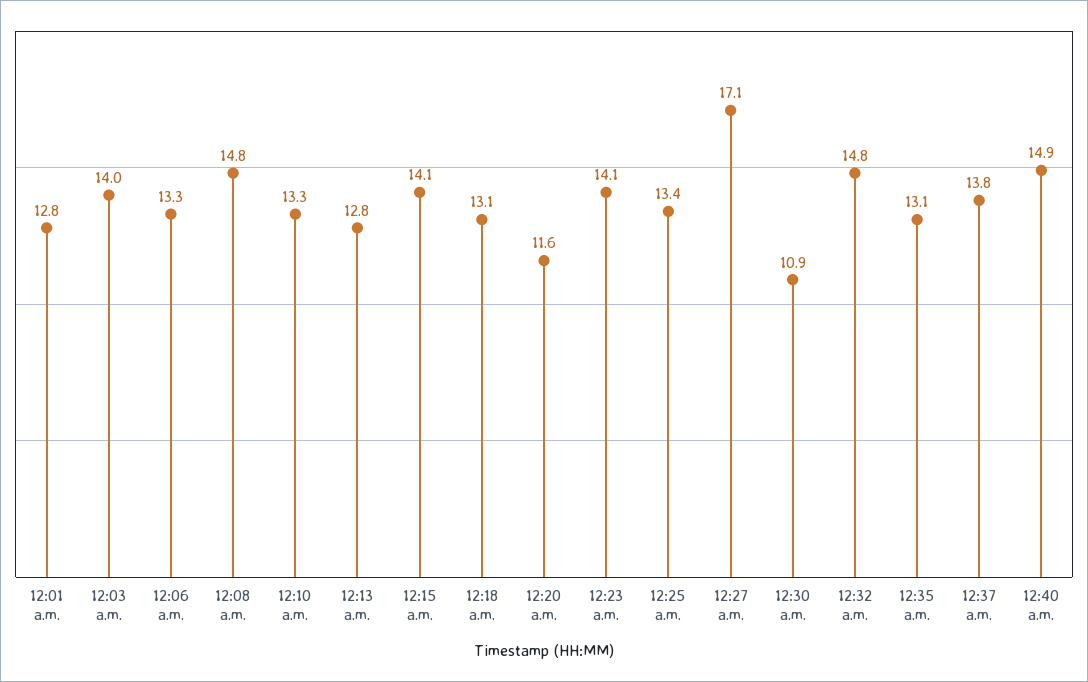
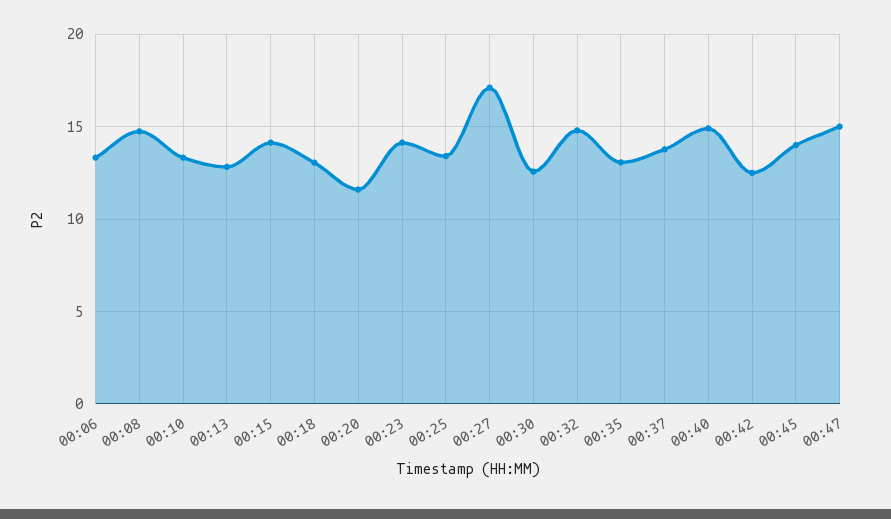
12:01 a.m.: 12.8 -> none
12:03 a.m.: 14 -> none
12:30 a.m.: 10.9 -> 12.5
00:42: none -> 12.5
00:45: none -> 14
00:47: none -> 15

